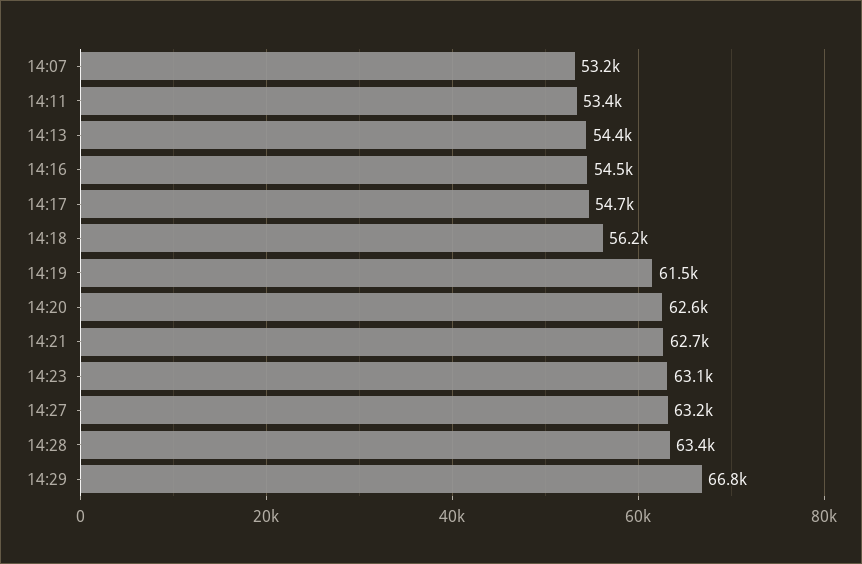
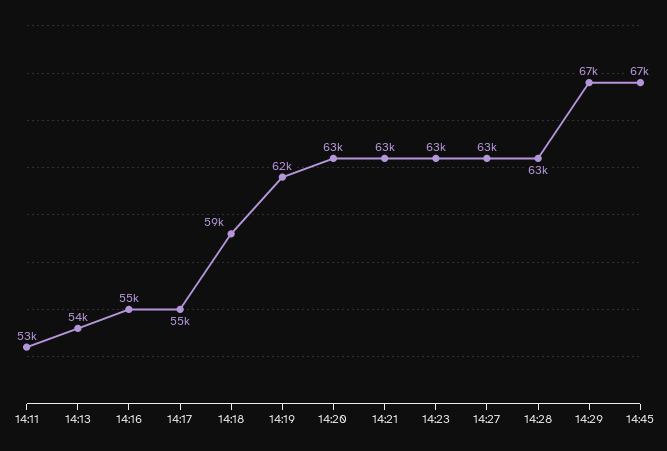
14:07: 53200 -> none
14:18: 56200 -> 59000
14:45: none -> 67000

